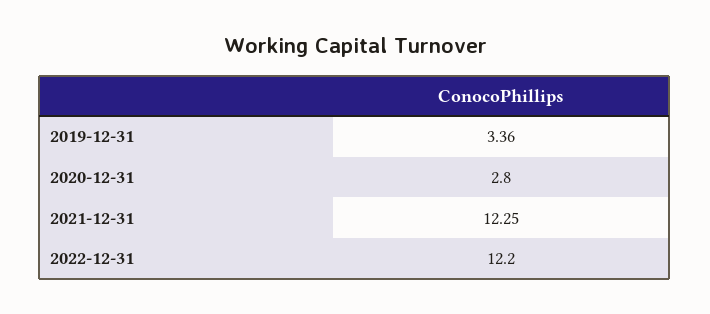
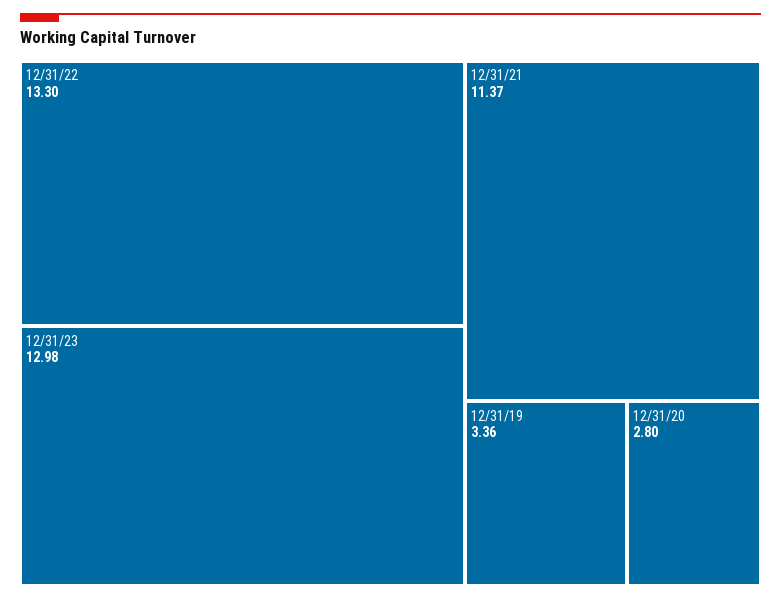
2021-12-31: 12.25 -> 11.37
2022-12-31: 12.2 -> 13.3
12/31/23: none -> 12.98

